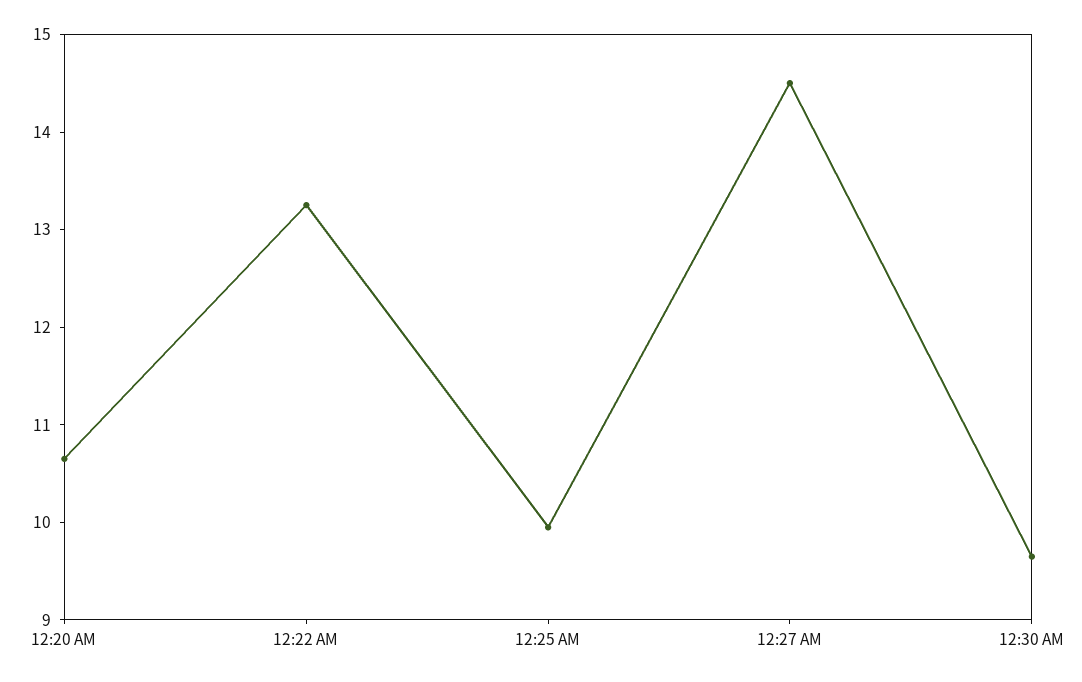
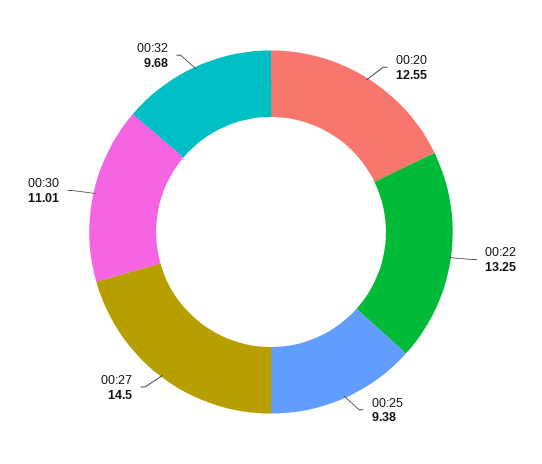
12:20 AM: 10.6 -> 12.55
12:25 AM: 10 -> 9.38
12:30 AM: 9.6 -> 11.01
00:32: none -> 9.68

